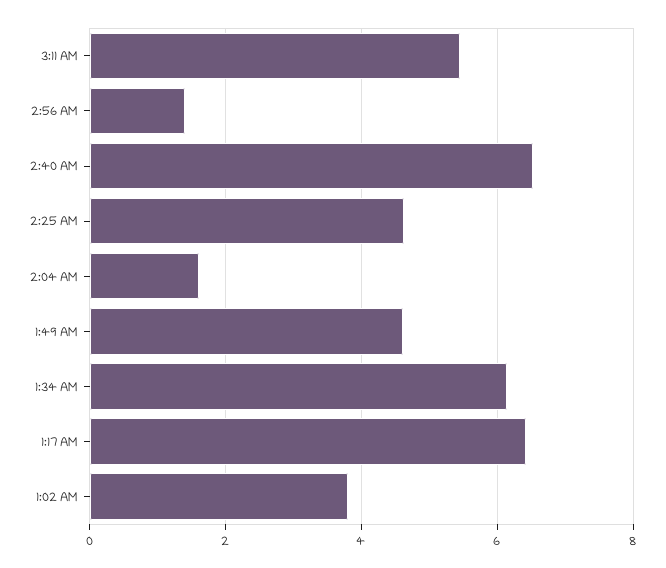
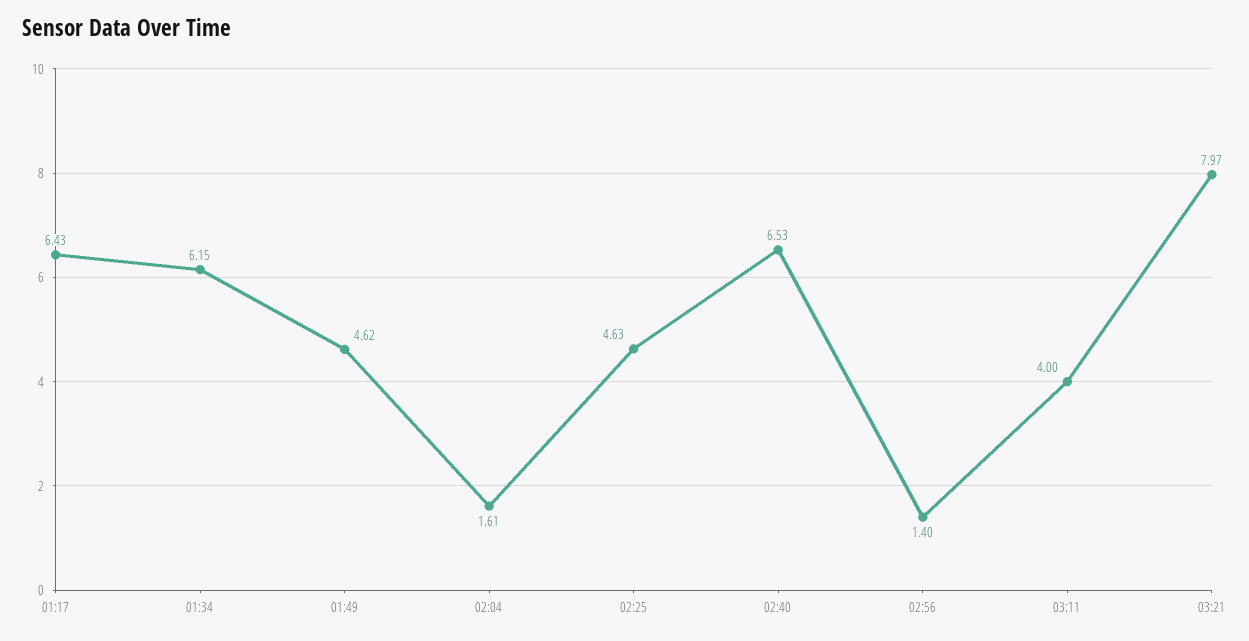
3:11 AM: 5.4 -> 4
1:02 AM: 3.8 -> none
03:21: none -> 7.97

